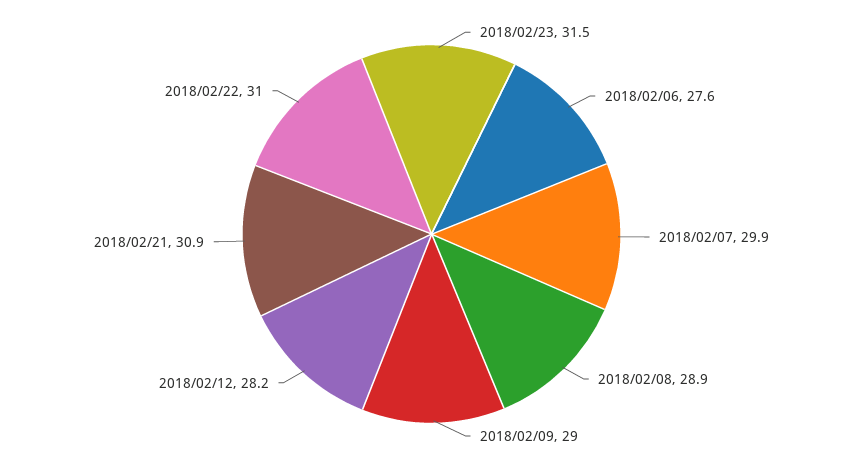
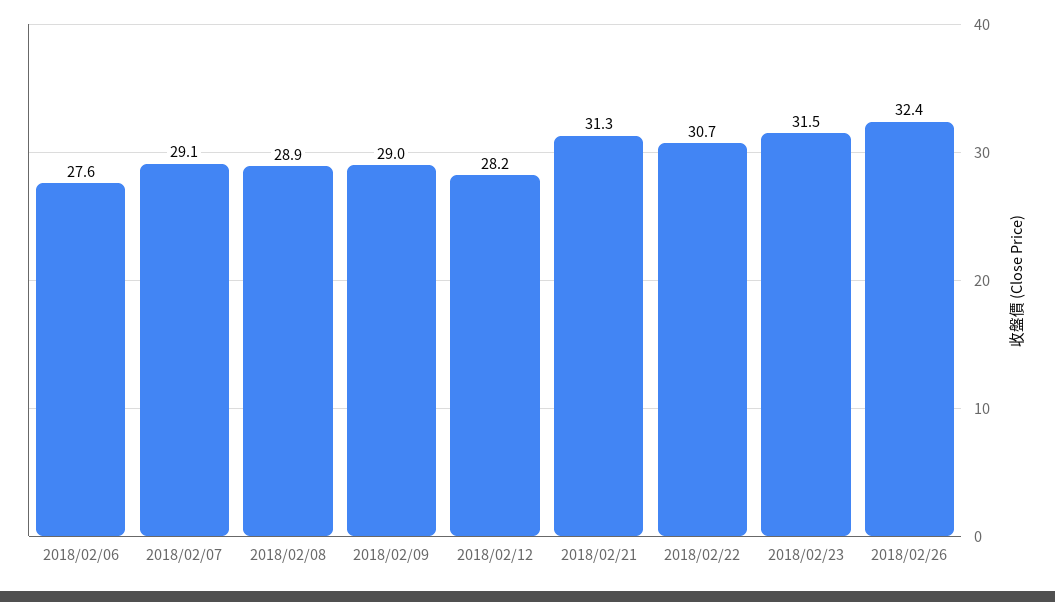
2018/02/07: 29.9 -> 29.1
2018/02/21: 30.9 -> 31.3
2018/02/22: 31 -> 30.7
2018/02/26: none -> 32.4

